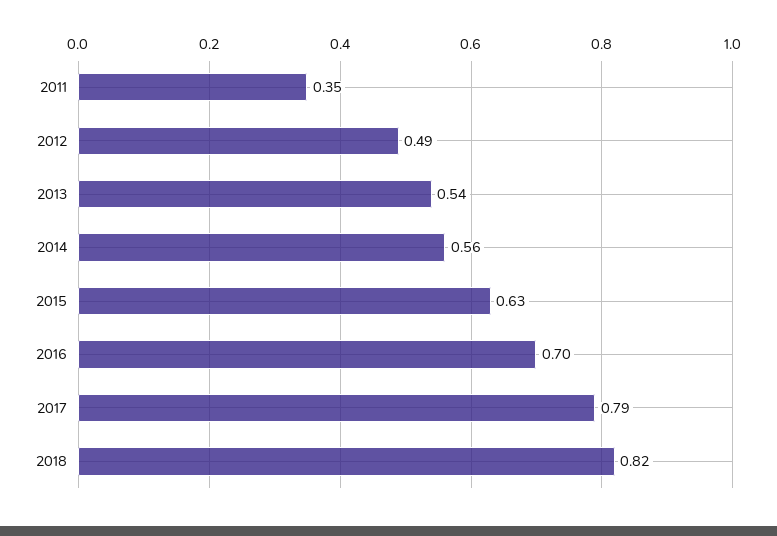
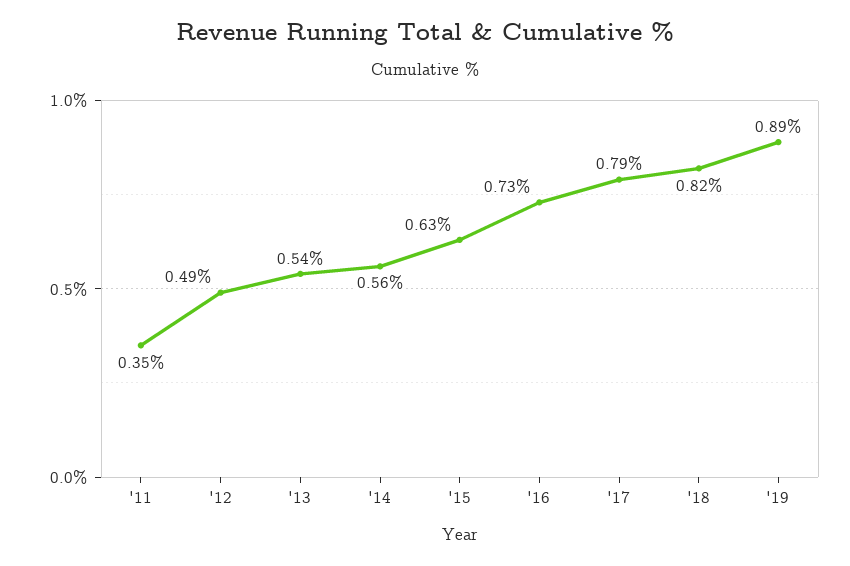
2016: 0.7 -> 0.73
'19: none -> 0.89

